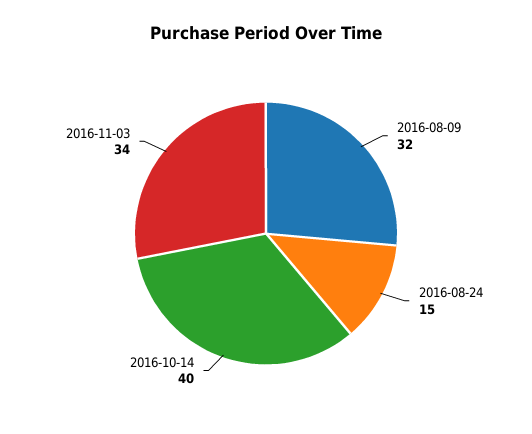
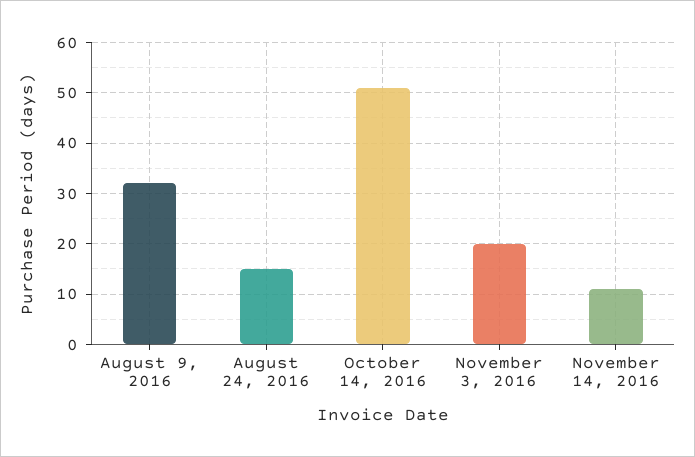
2016-10-14: 40 -> 50
2016-11-03: 34 -> 20
November 14, 2016: none -> 10

